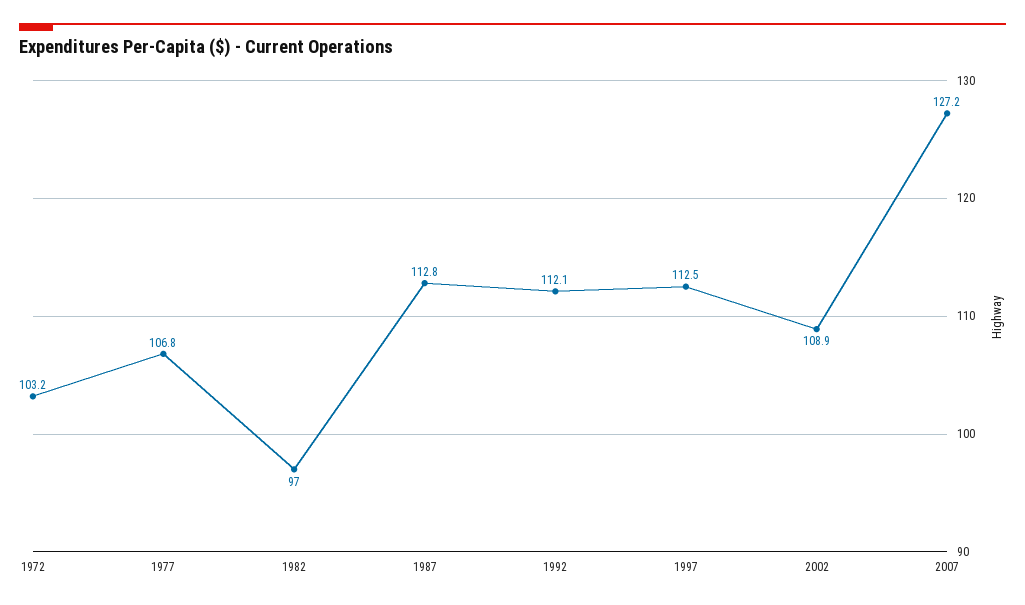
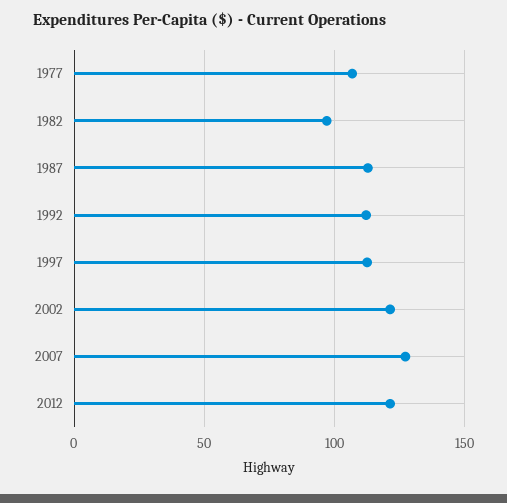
1972: 103.2 -> none
2002: 108.9 -> 120
2012: none -> 120

